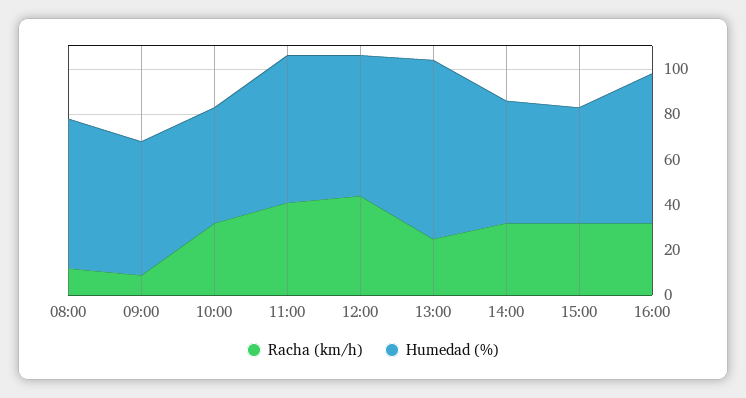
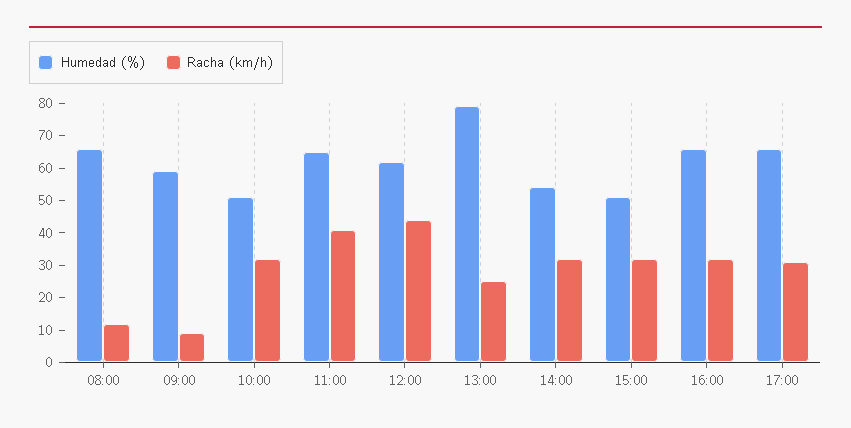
Humedad (%), 17:00: none -> 65
Racha (km/h), 17:00: none -> 30

